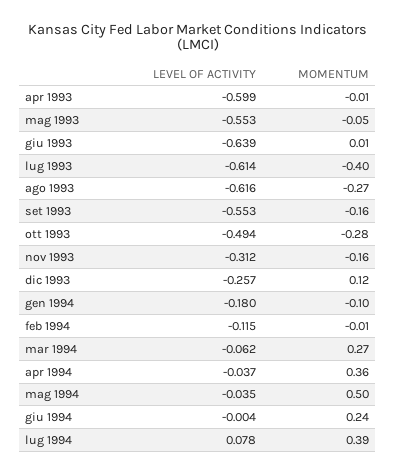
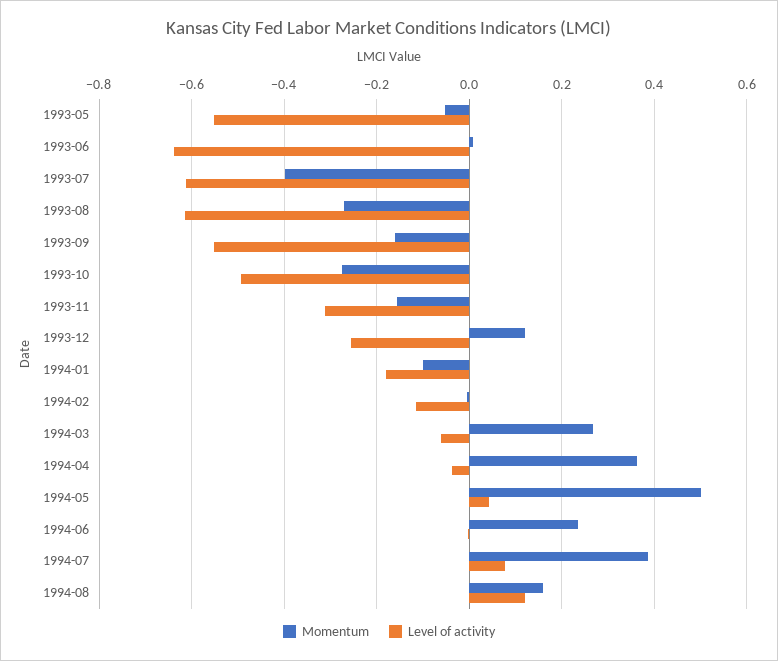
LEVEL OF ACTIVITY, apr 1993: -0.599 -> none
MOMENTUM, apr 1993: -0.01 -> none
LEVEL OF ACTIVITY, mag 1994: -0.035 -> 0.04
MOMENTUM, 1994-08: none -> 0.16
LEVEL OF ACTIVITY, 1994-08: none -> 0.12

